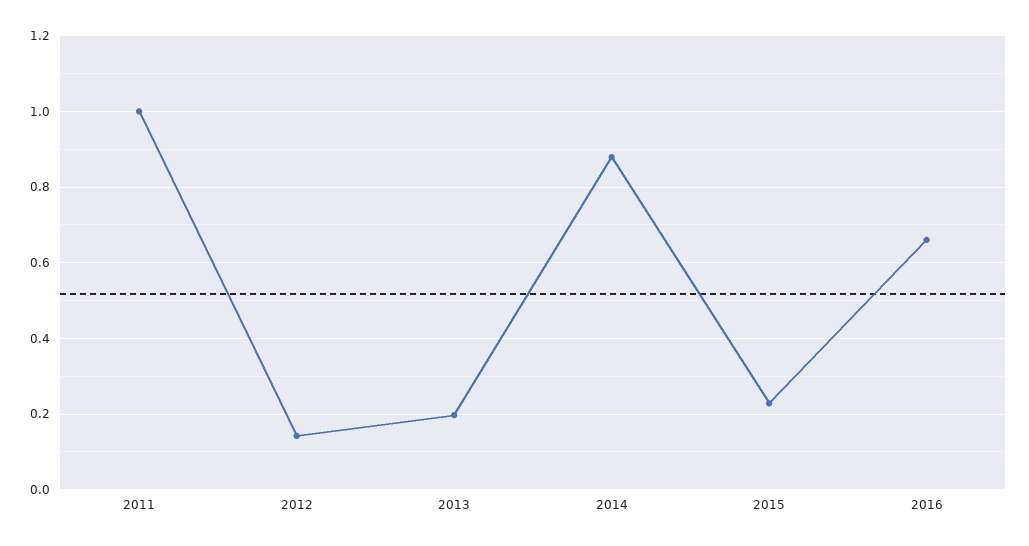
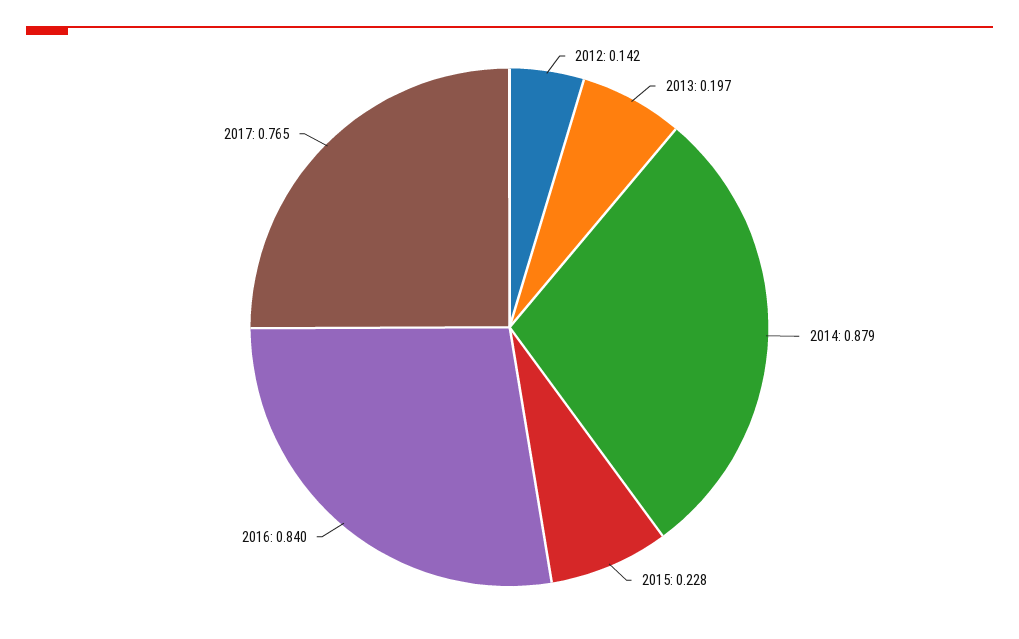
2011: 1 -> none
2016: 0.66 -> 0.84
2017: none -> 0.765

